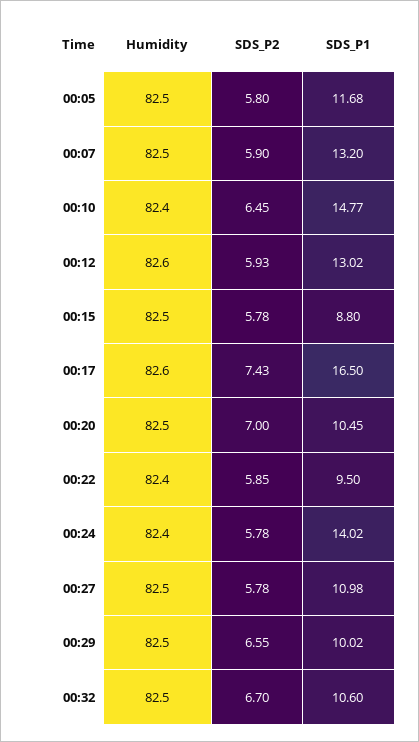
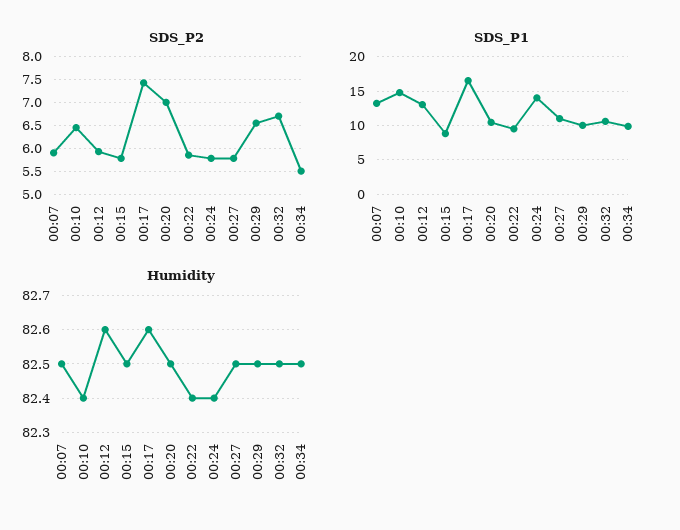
Humidity, 00:05: 82.5 -> none
SDS_P2, 00:05: 5.8 -> none
SDS_P1, 00:05: 11.68 -> none
SDS_P2, 00:34: none -> 5.5
SDS_P1, 00:34: none -> 10
Humidity, 00:34: none -> 82.5

